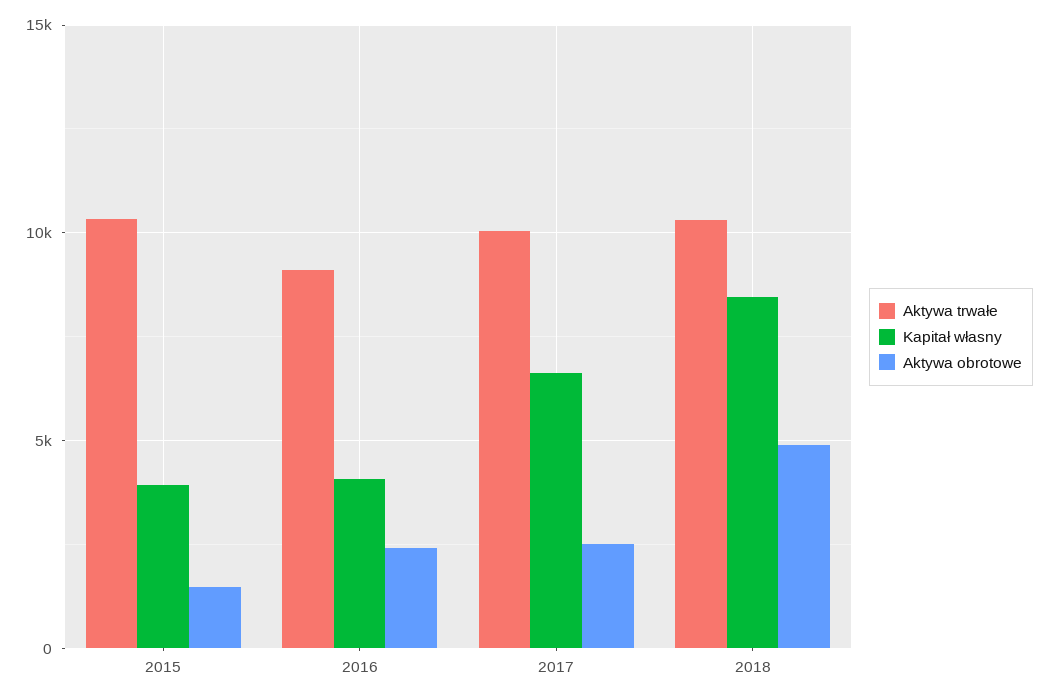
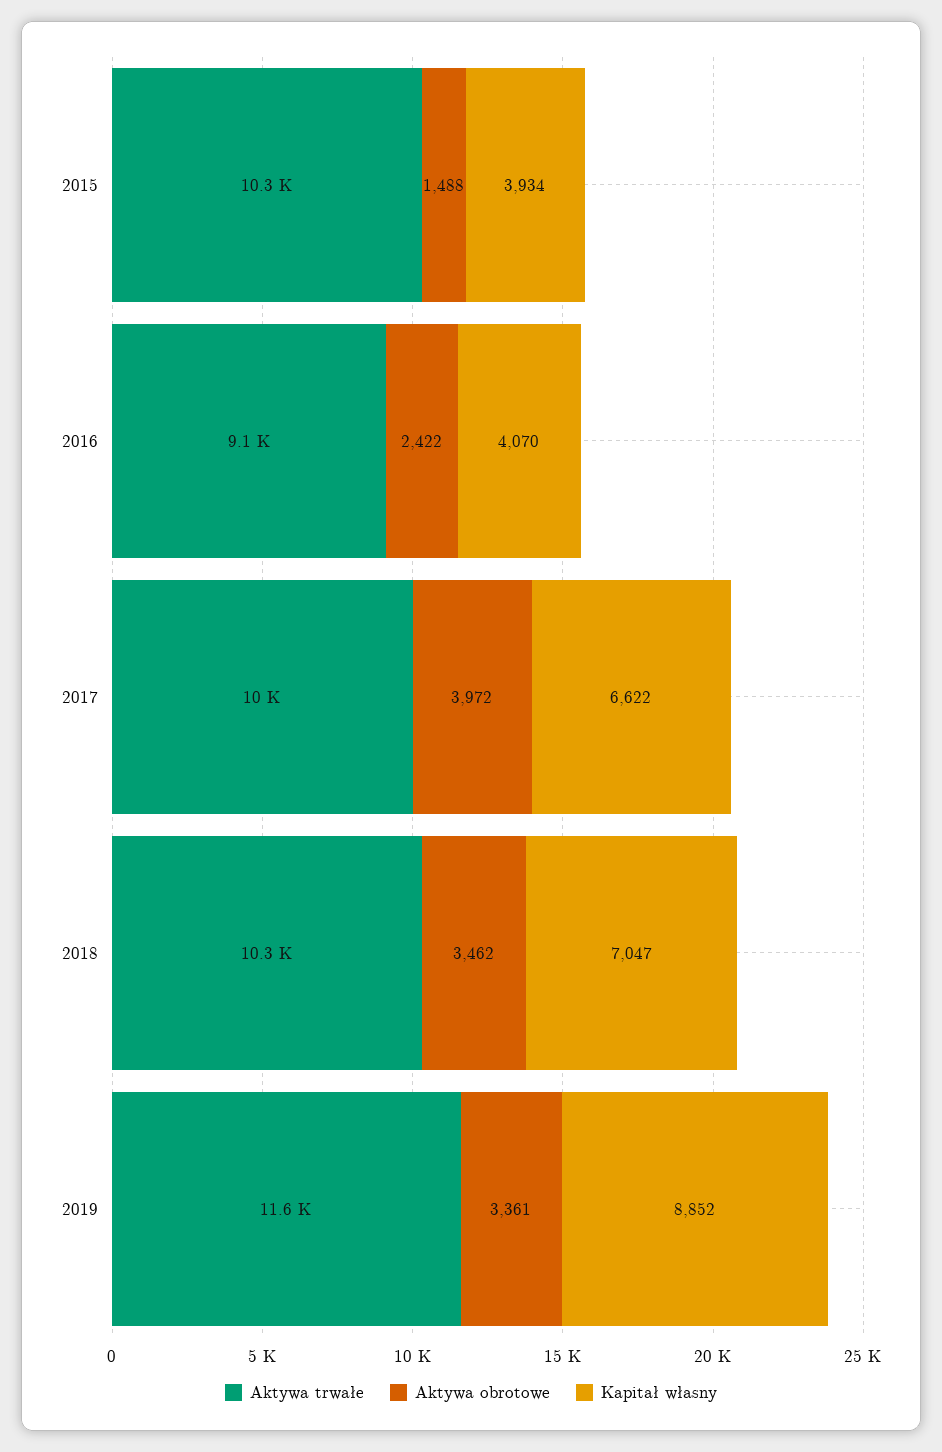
Aktywa obrotowe, 2017: 2500 -> 3972
Kapitał własny, 2018: 8500 -> 7047
Aktywa obrotowe, 2018: 5000 -> 3462
Aktywa trwałe, 2019: none -> 11600
Aktywa obrotowe, 2019: none -> 3361
Kapitał własny, 2019: none -> 8852

